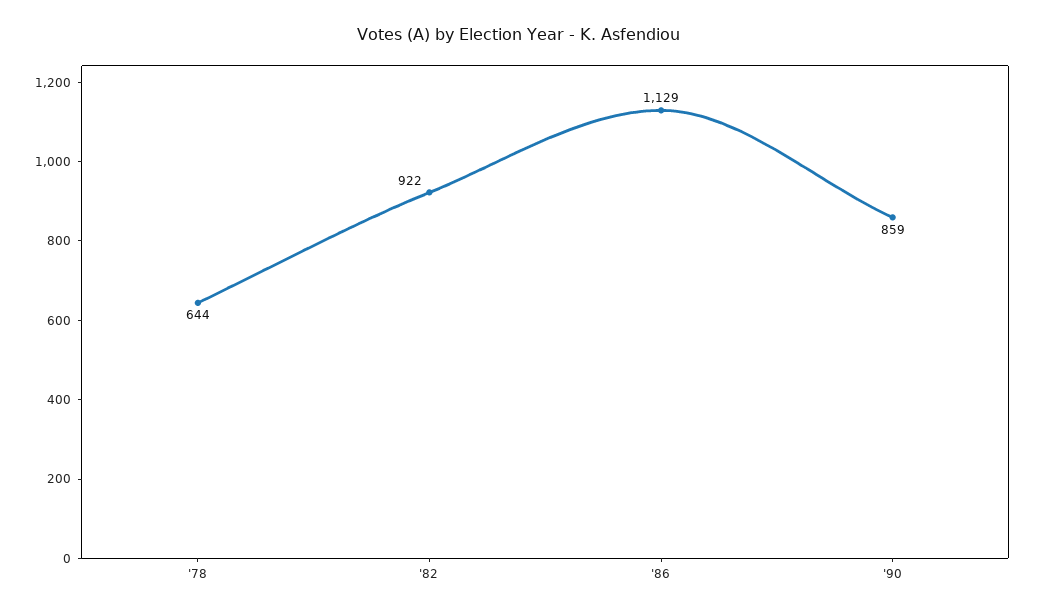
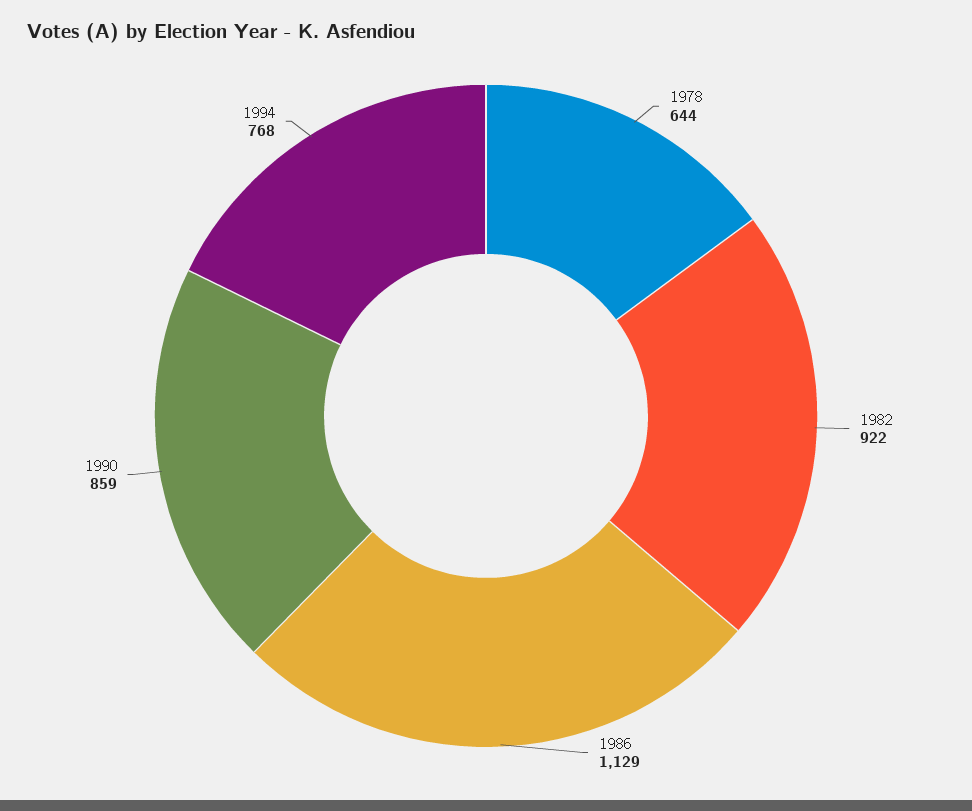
1994: none -> 768

